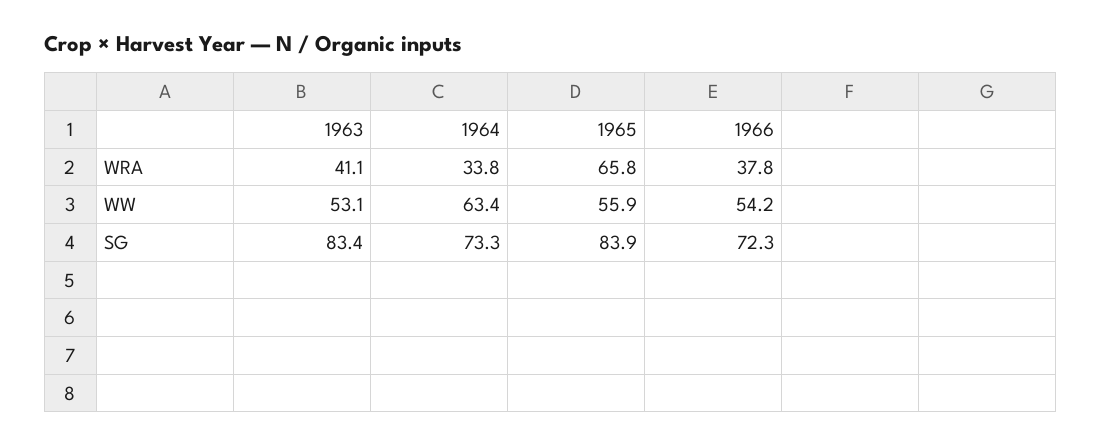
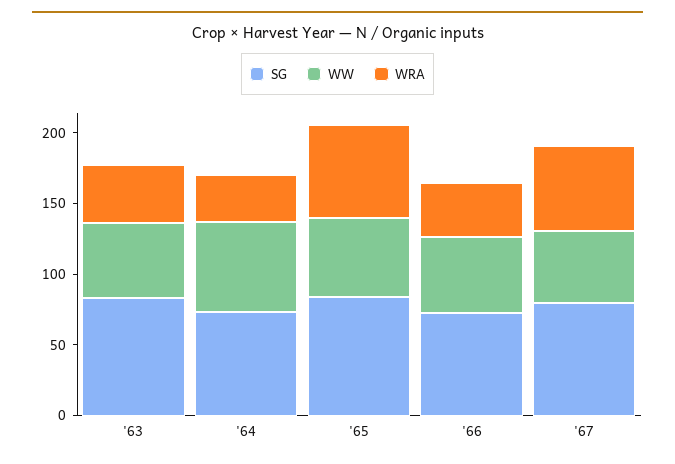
SG, '67: none -> 80
WW, '67: none -> 50
WRA, '67: none -> 60

